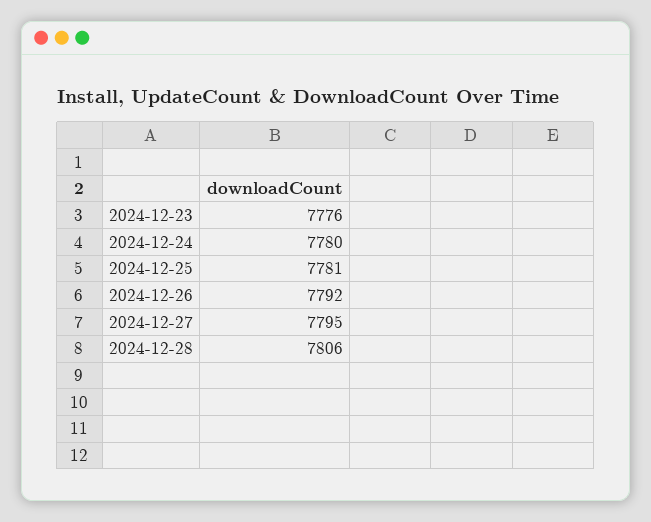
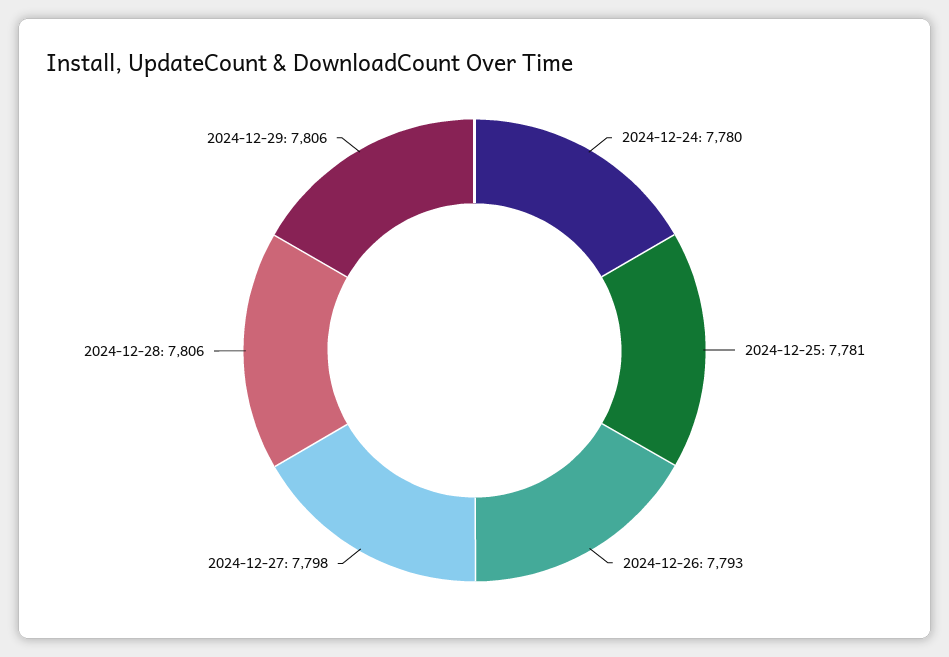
2024-12-23: 7776 -> none
2024-12-26: 7792 -> 7793
2024-12-27: 7795 -> 7798
2024-12-29: none -> 7806

